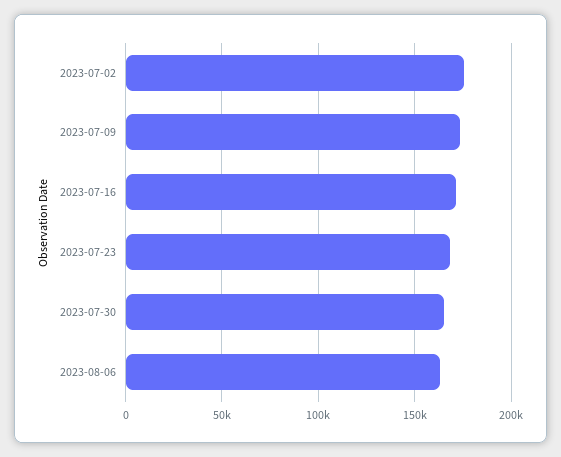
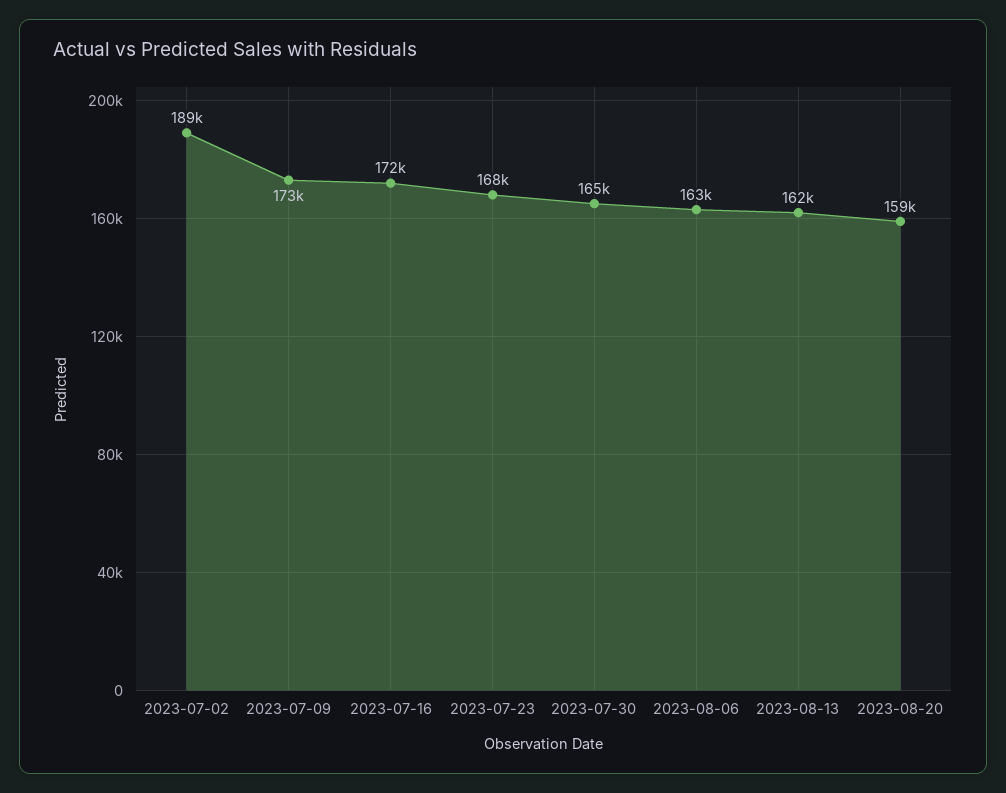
2023-07-02: 175000 -> 189000
2023-08-13: none -> 162000
2023-08-20: none -> 159000

